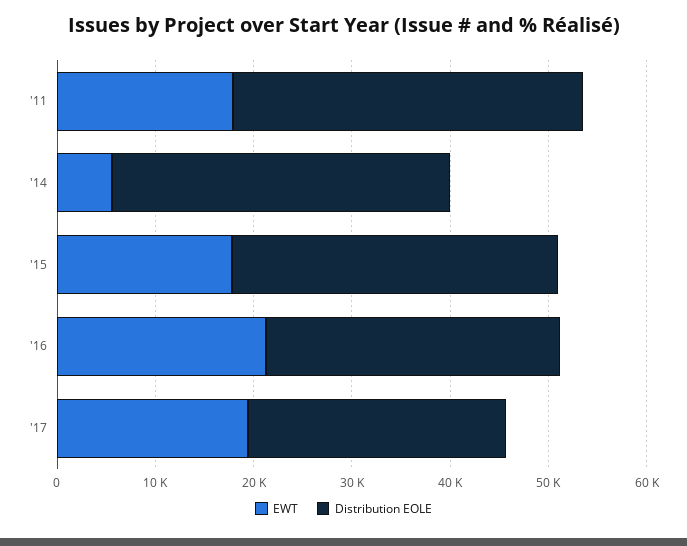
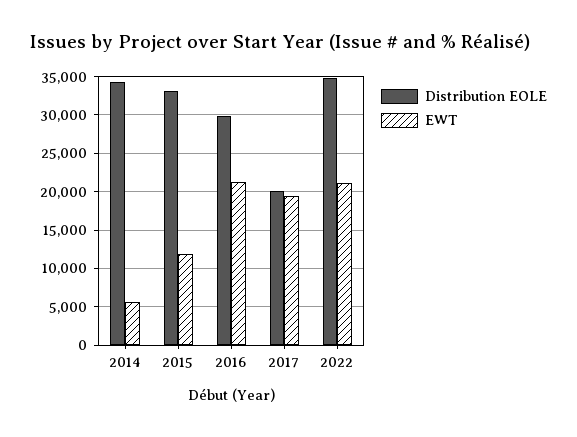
EWT, '11: 18000 -> none
Distribution EOLE, '11: 36000 -> none
EWT, '15: 18000 -> 12000
Distribution EOLE, '17: 26000 -> 20000
Distribution EOLE, 2022: none -> 35000
EWT, 2022: none -> 21000

